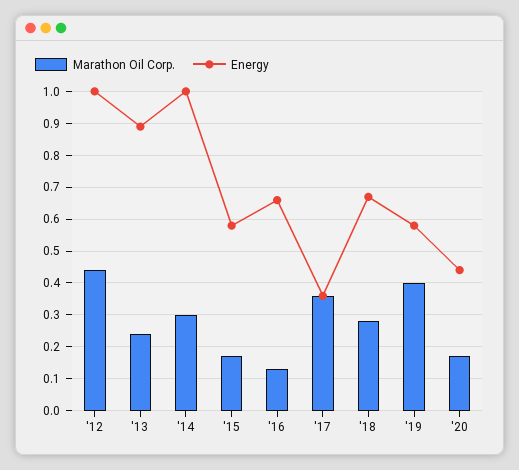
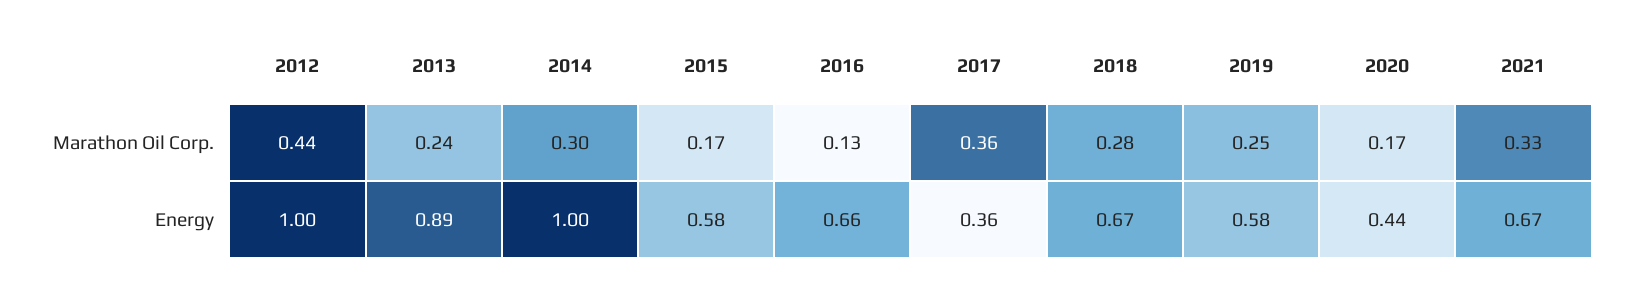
Marathon Oil Corp., '19: 0.4 -> 0.25
Marathon Oil Corp., 2021: none -> 0.33
Energy, 2021: none -> 0.67

